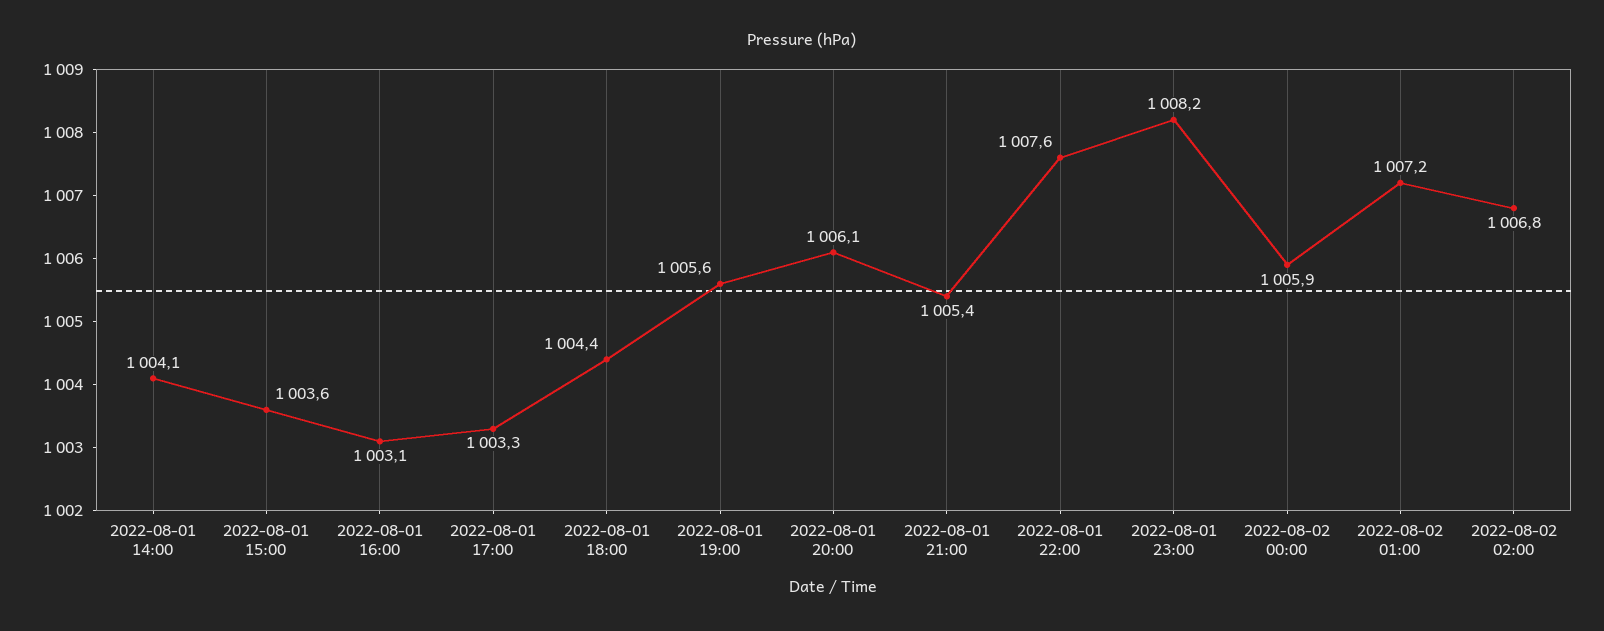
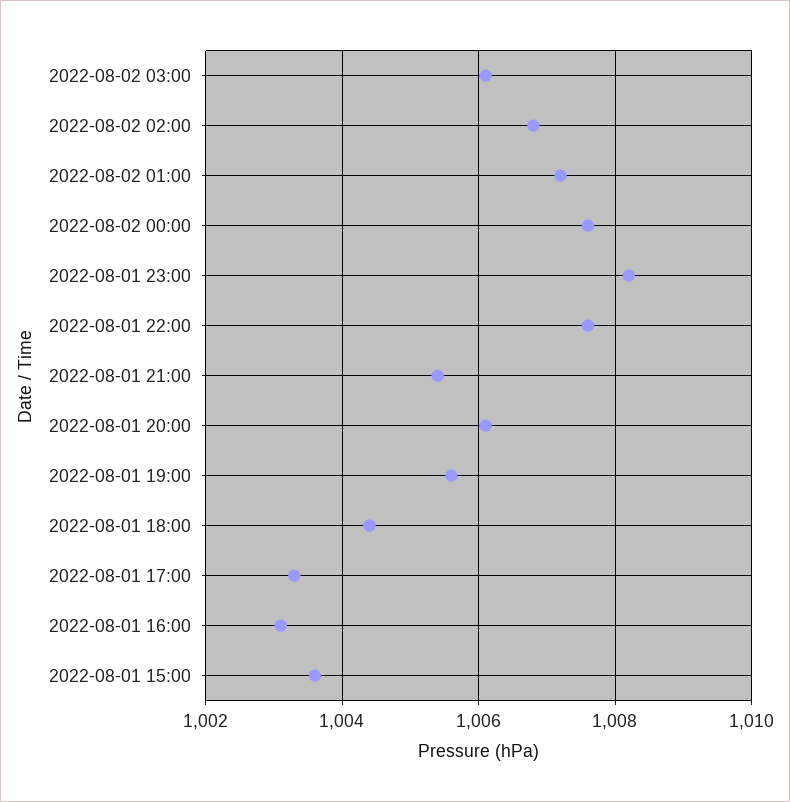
2022-08-01 14:00: 1004.1 -> none
2022-08-02 00:00: 1005.9 -> 1007.5
2022-08-02 03:00: none -> 1006

